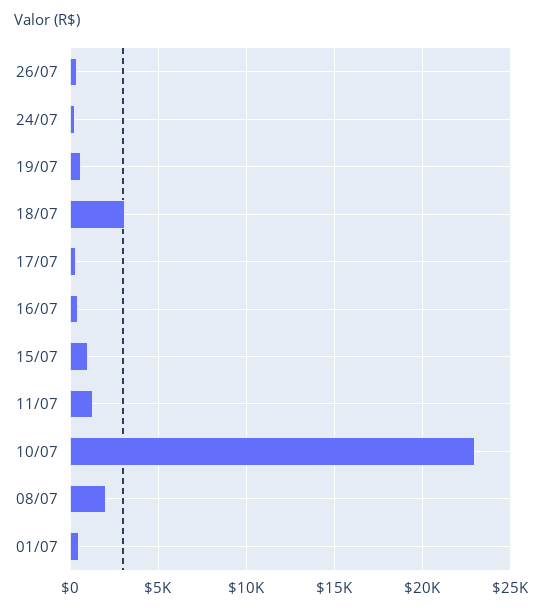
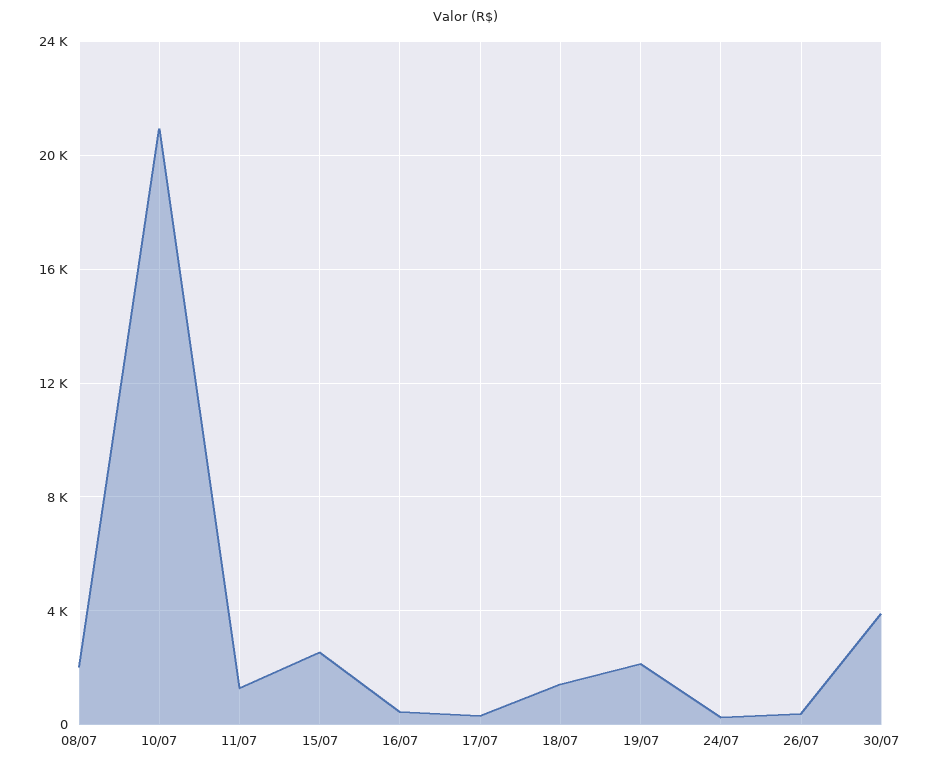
19/07: 500 -> 2000
18/07: 3000 -> 1500
15/07: 1000 -> 2500
10/07: 23000 -> 21000
01/07: 500 -> none
30/07: none -> 4000

